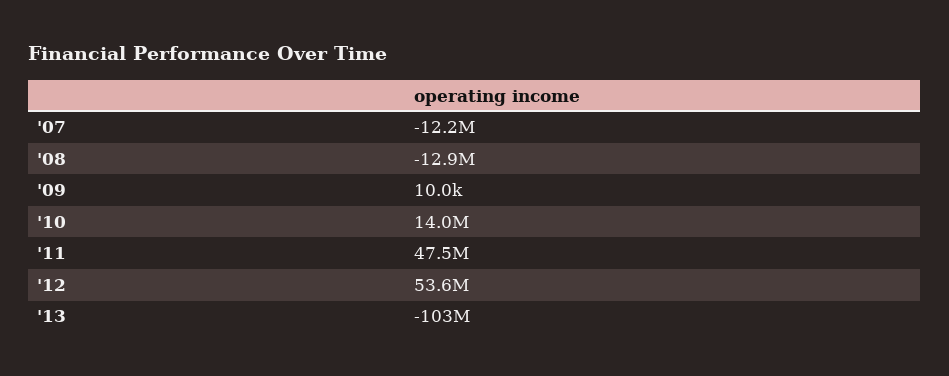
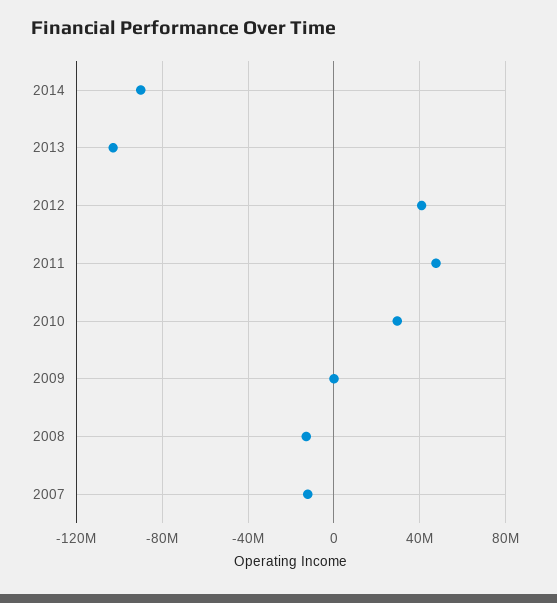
'10: 14000000 -> 30000000
'12: 53600000 -> 40000000
2014: none -> -90000000

